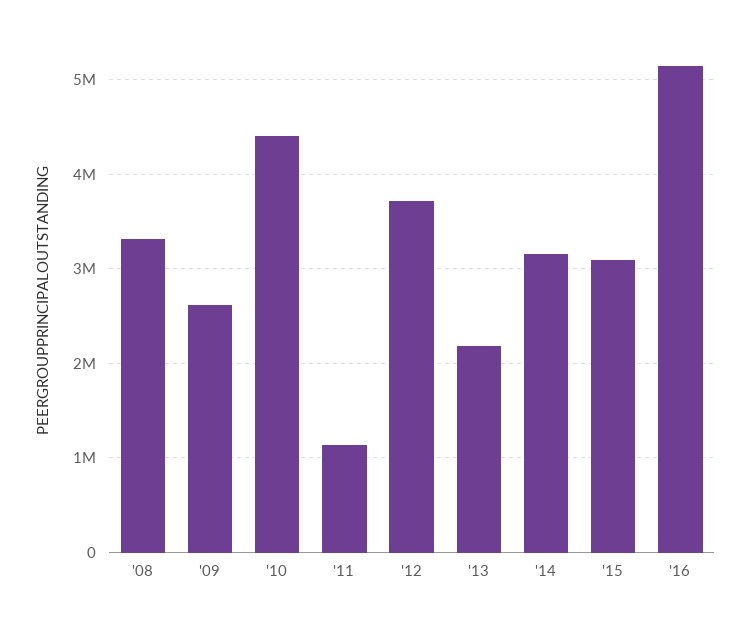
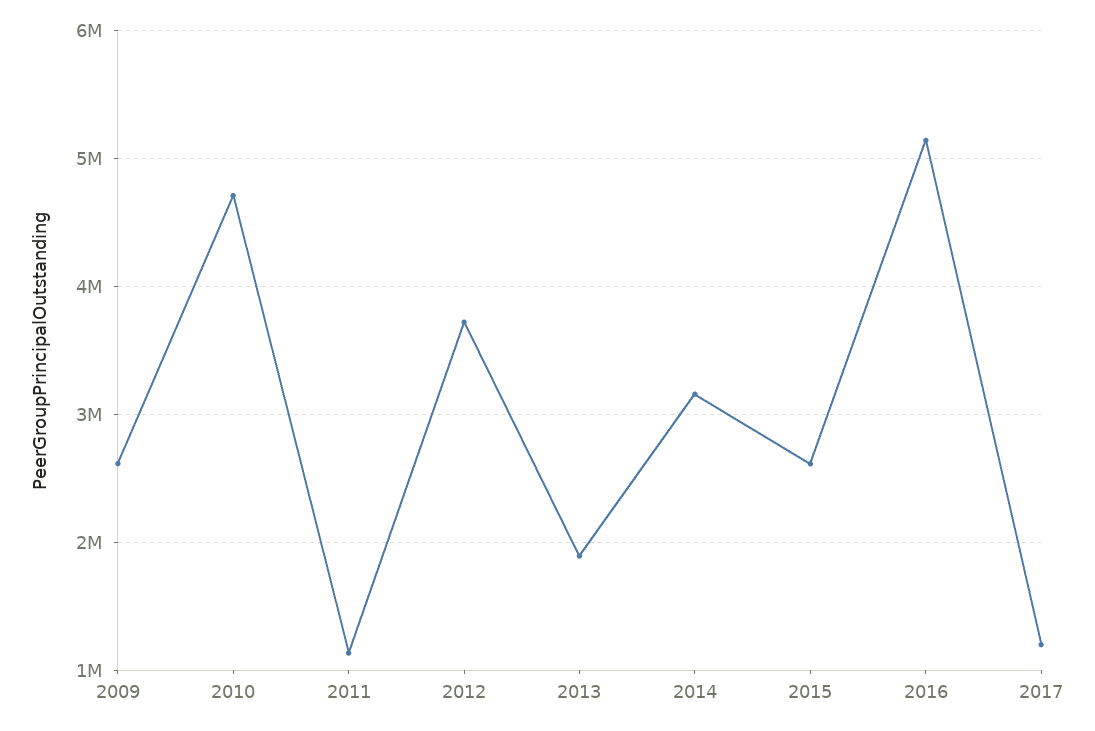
'08: 3300000 -> none
'10: 4400000 -> 4700000
'13: 2200000 -> 1900000
'15: 3100000 -> 2600000
2017: none -> 1200000

